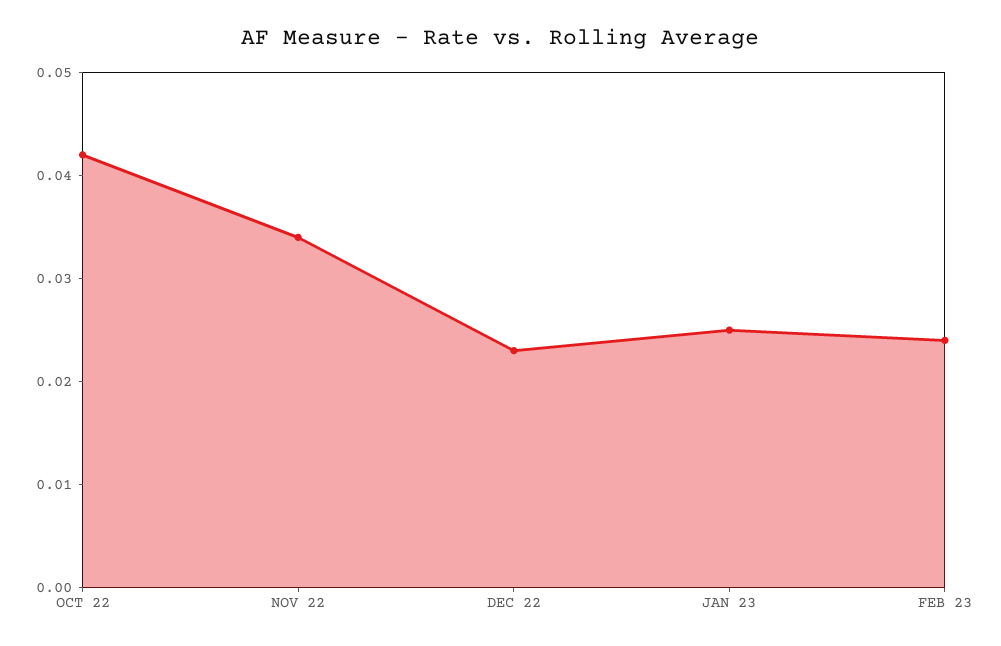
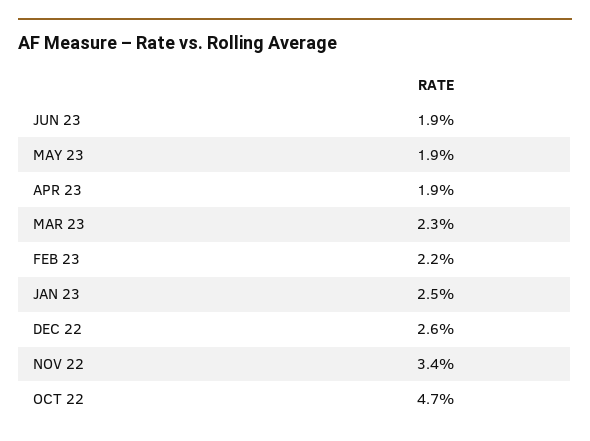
OCT 22: 0.042 -> 0.047
DEC 22: 0.023 -> 0.026
FEB 23: 0.024 -> 0.022
JUN 23: none -> 0.019
MAY 23: none -> 0.019
APR 23: none -> 0.019
MAR 23: none -> 0.023

